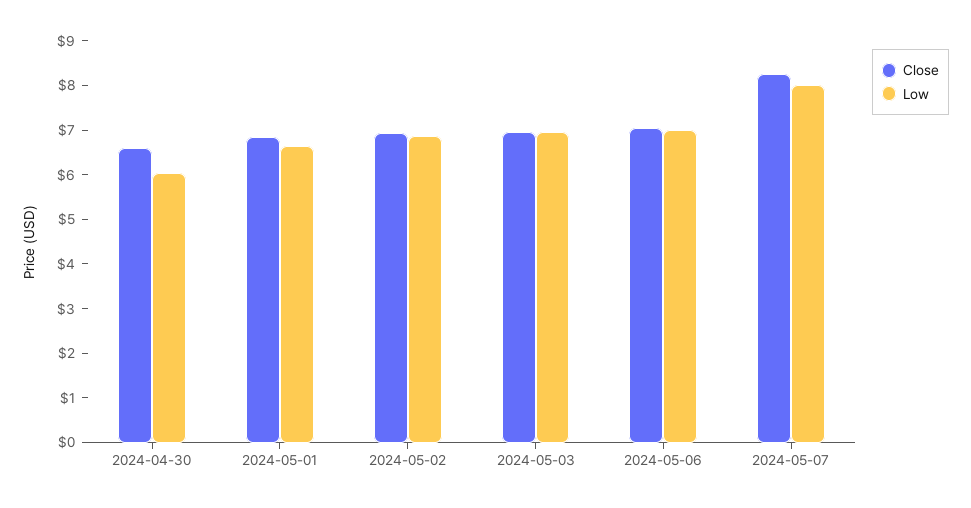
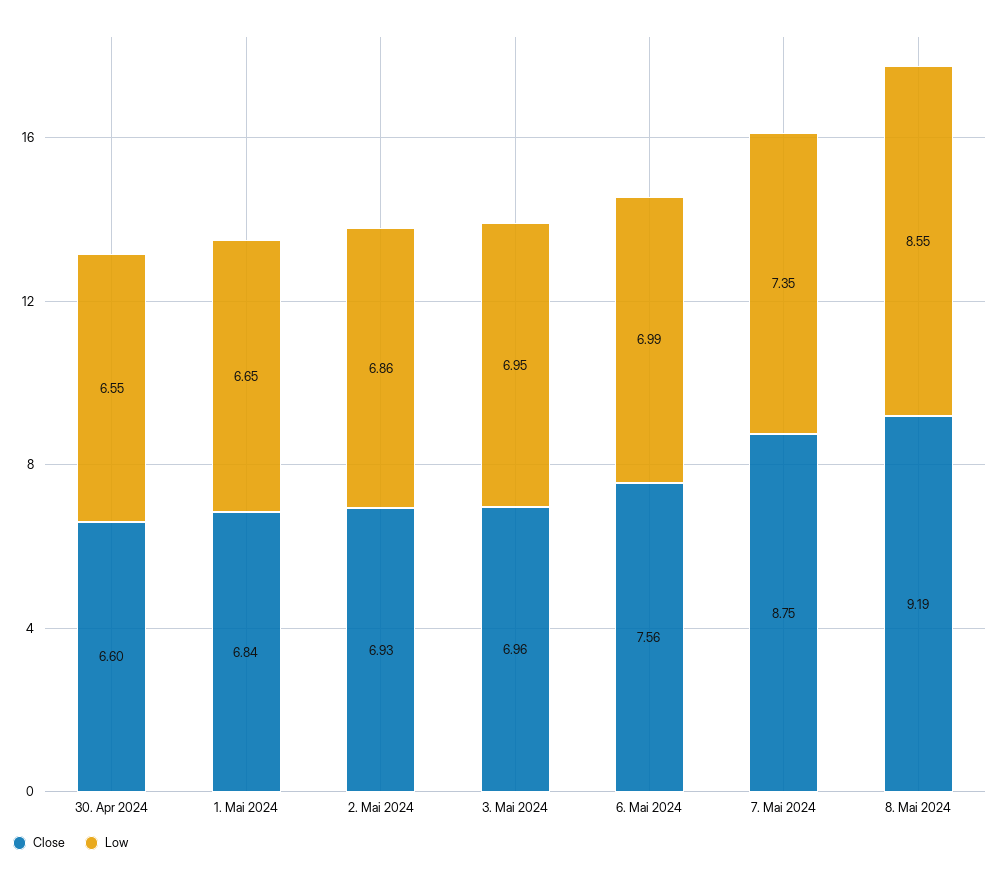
Low, 2024-04-30: 6 -> 6.55
Close, 2024-05-06: 7 -> 7.56
Close, 2024-05-07: 8.2 -> 8.75
Low, 2024-05-07: 8 -> 7.35
Close, 8. Mai 2024: none -> 9.19
Low, 8. Mai 2024: none -> 8.55

